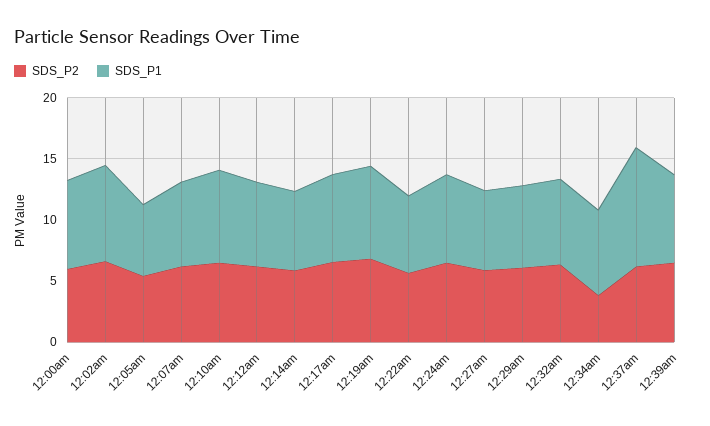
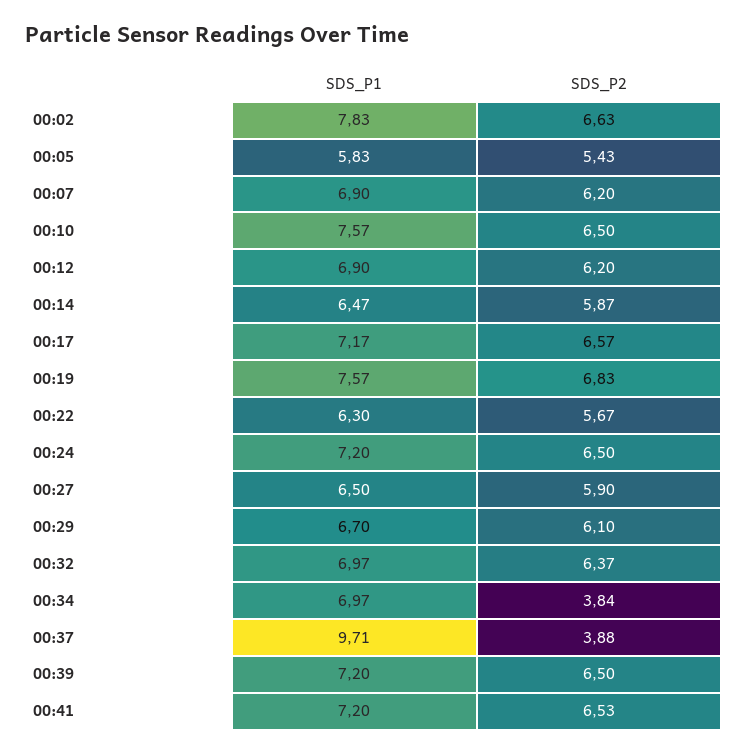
SDS_P2, 12:00am: 6 -> none
SDS_P1, 12:00am: 7 -> none
SDS_P2, 12:37am: 6 -> 3.88
SDS_P1, 00:41: none -> 7.2
SDS_P2, 00:41: none -> 6.53

